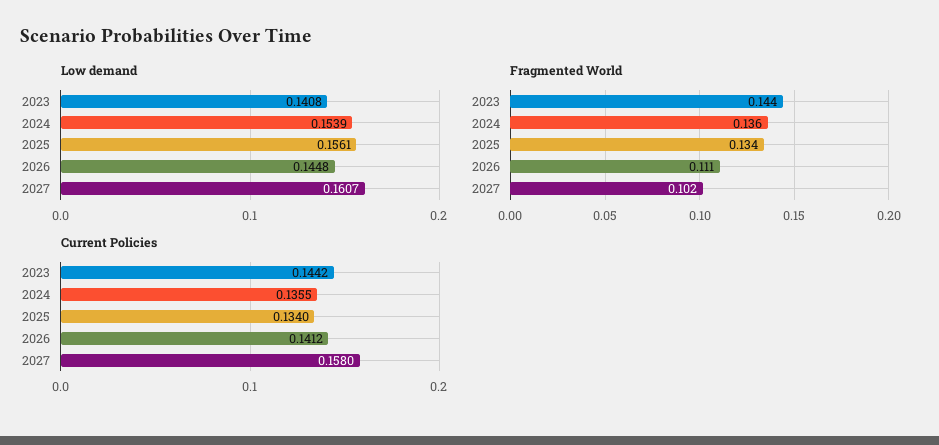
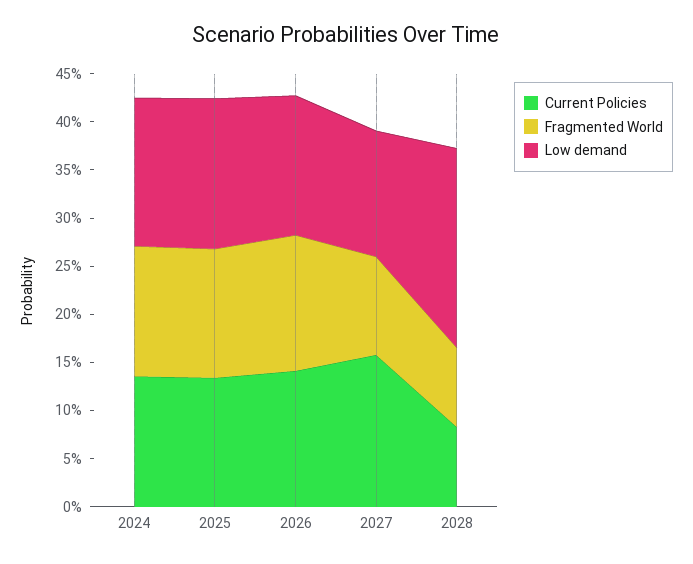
Low demand, 2023: 0.1408 -> none
Low demand, 2027: 0.1607 -> 0.13
Fragmented World, 2023: 0.144 -> none
Fragmented World, 2026: 0.111 -> 0.14
Current Policies, 2023: 0.1442 -> none
Current Policies, 2028: none -> 0.08
Fragmented World, 2028: none -> 0.08
Low demand, 2028: none -> 0.21

